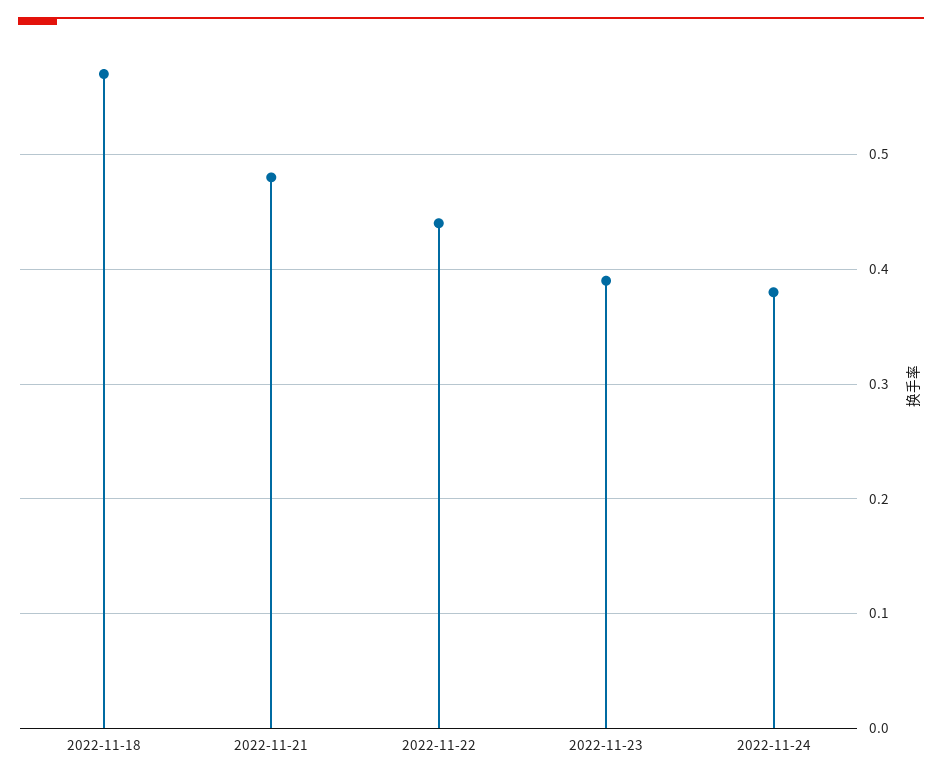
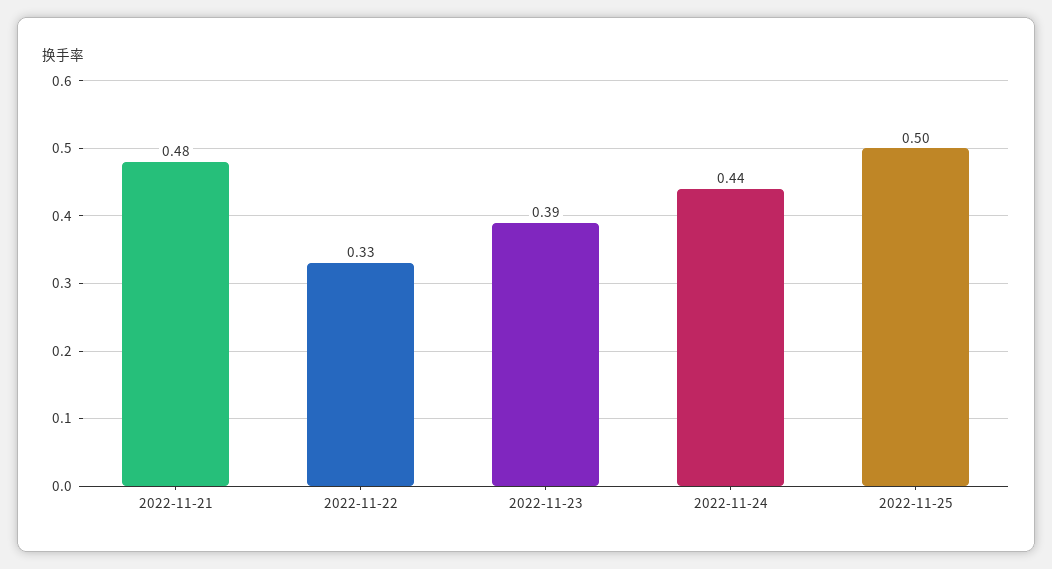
2022-11-18: 0.57 -> none
2022-11-22: 0.44 -> 0.33
2022-11-24: 0.38 -> 0.44
2022-11-25: none -> 0.5

